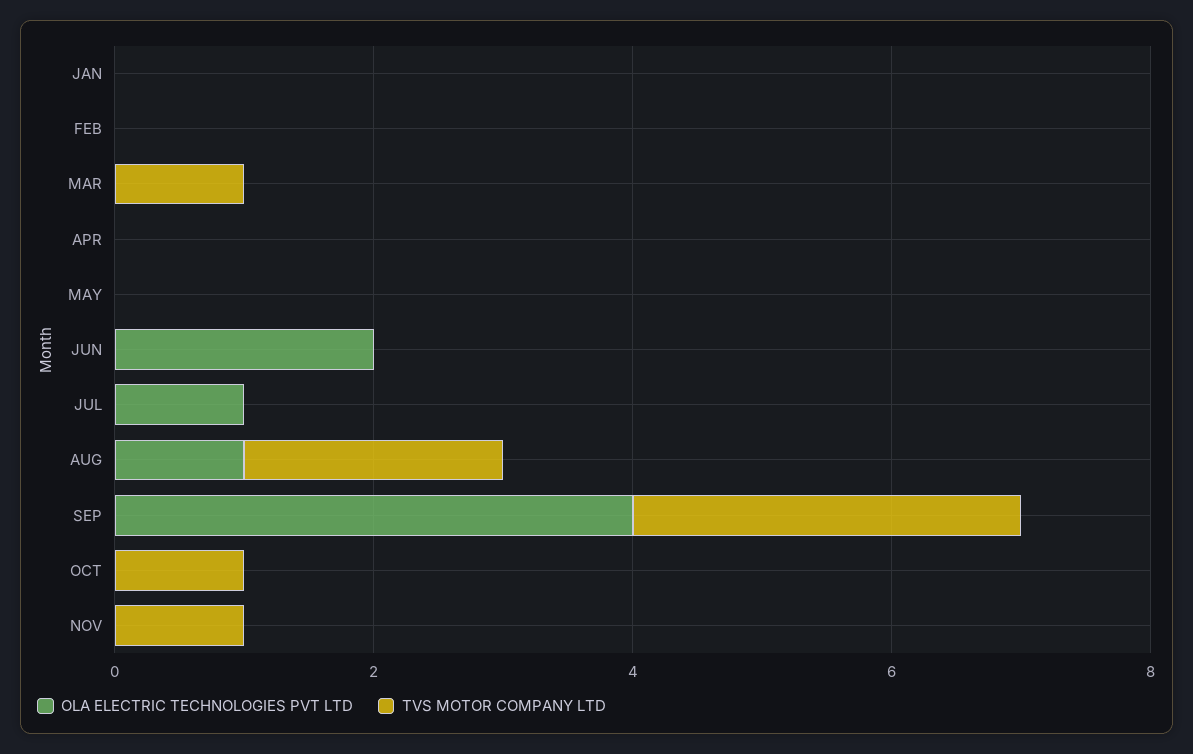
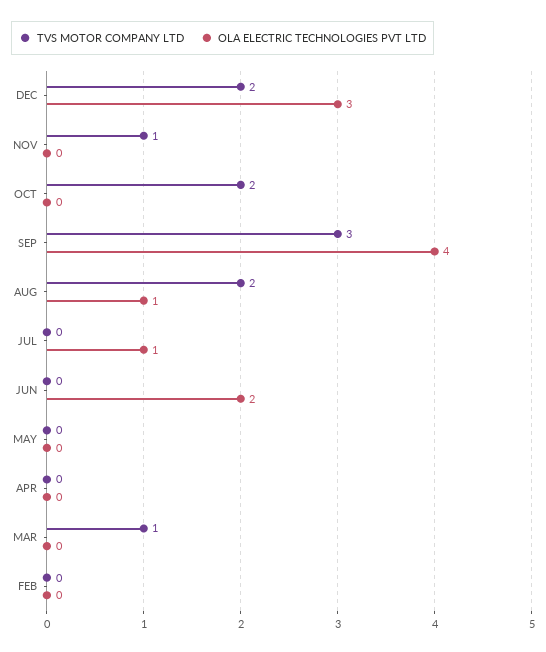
OLA ELECTRIC TECHNOLOGIES PVT LTD, JAN: 0 -> none
TVS MOTOR COMPANY LTD, JAN: 0 -> none
TVS MOTOR COMPANY LTD, OCT: 1 -> 2
TVS MOTOR COMPANY LTD, DEC: none -> 2
OLA ELECTRIC TECHNOLOGIES PVT LTD, DEC: none -> 3

